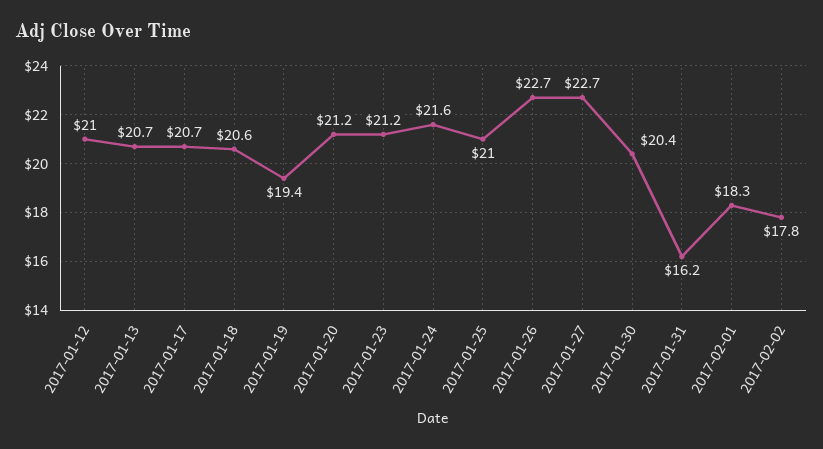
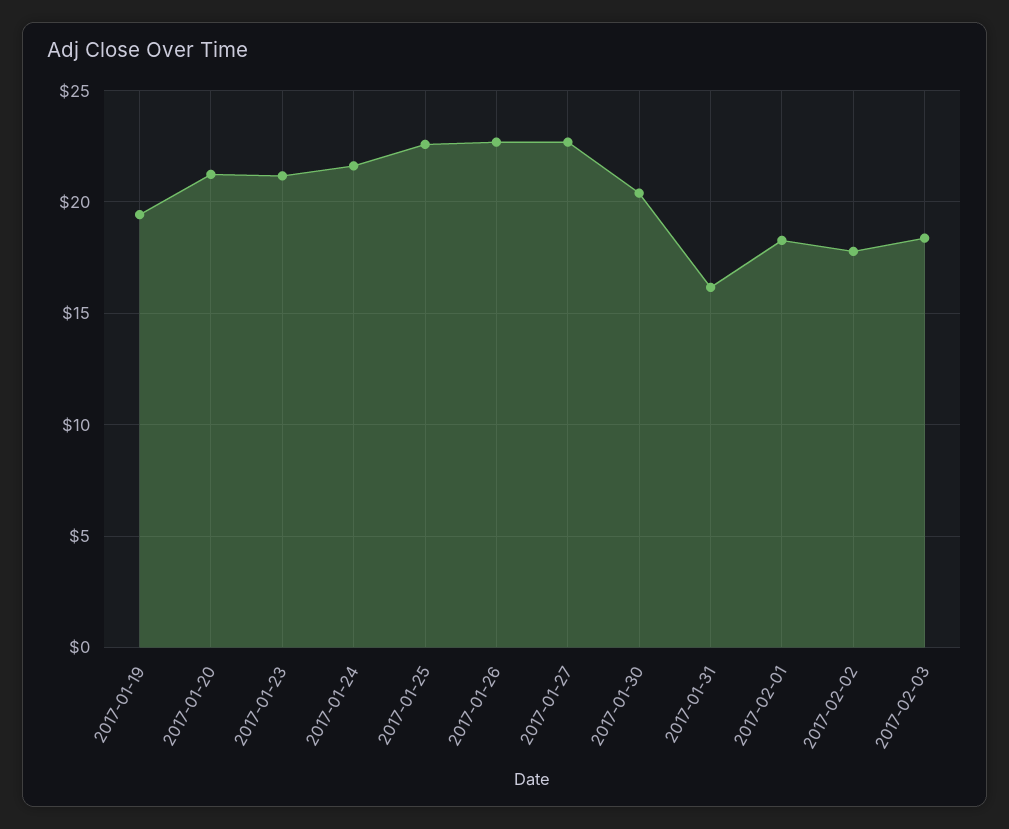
2017-01-12: 21 -> none
2017-01-13: 20.7 -> none
2017-01-17: 20.7 -> none
2017-01-18: 20.6 -> none
2017-01-25: 21 -> 22.5
2017-02-03: none -> 18.5

